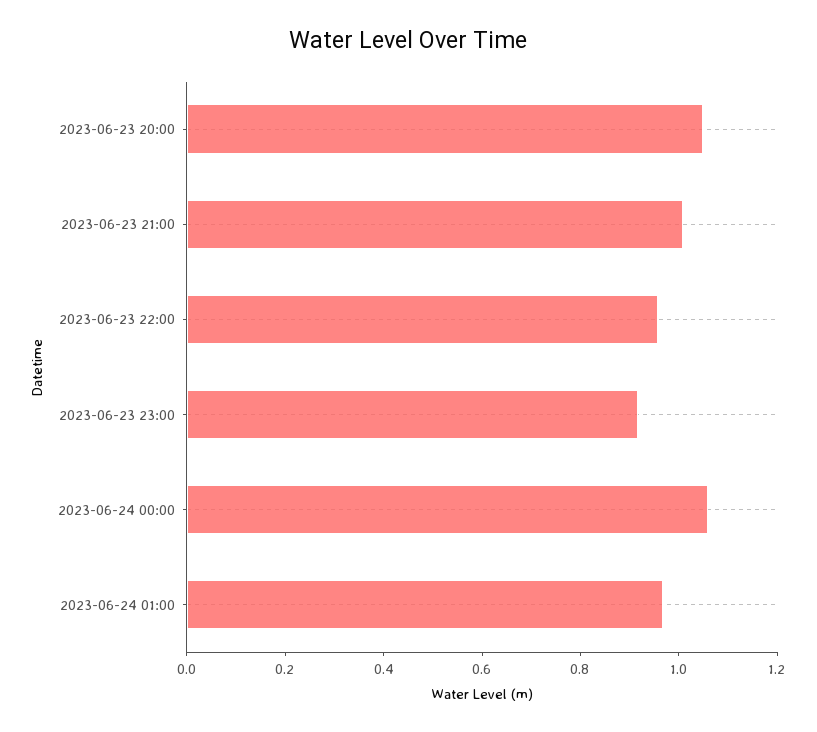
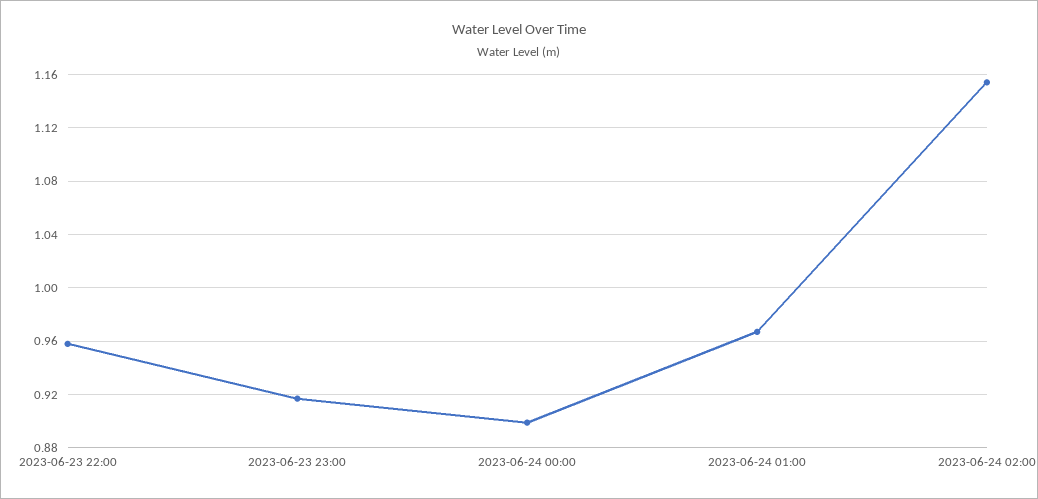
2023-06-23 20:00: 1.05 -> none
2023-06-23 21:00: 1 -> none
2023-06-24 00:00: 1.05 -> 0.9
2023-06-24 02:00: none -> 1.155

